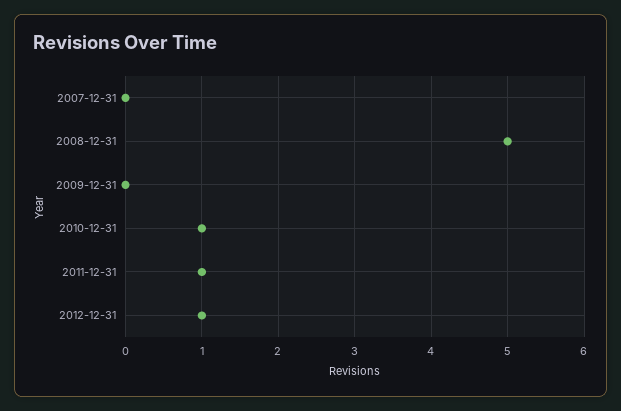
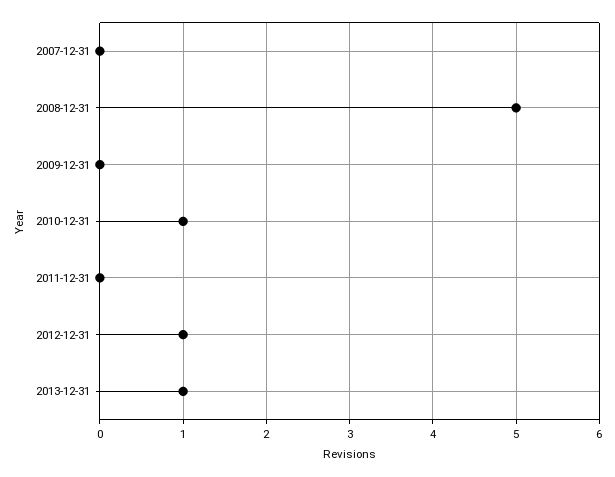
2011-12-31: 1 -> 0
2013-12-31: none -> 1

